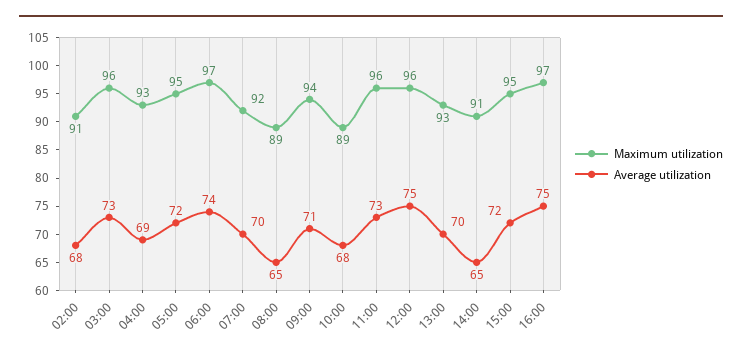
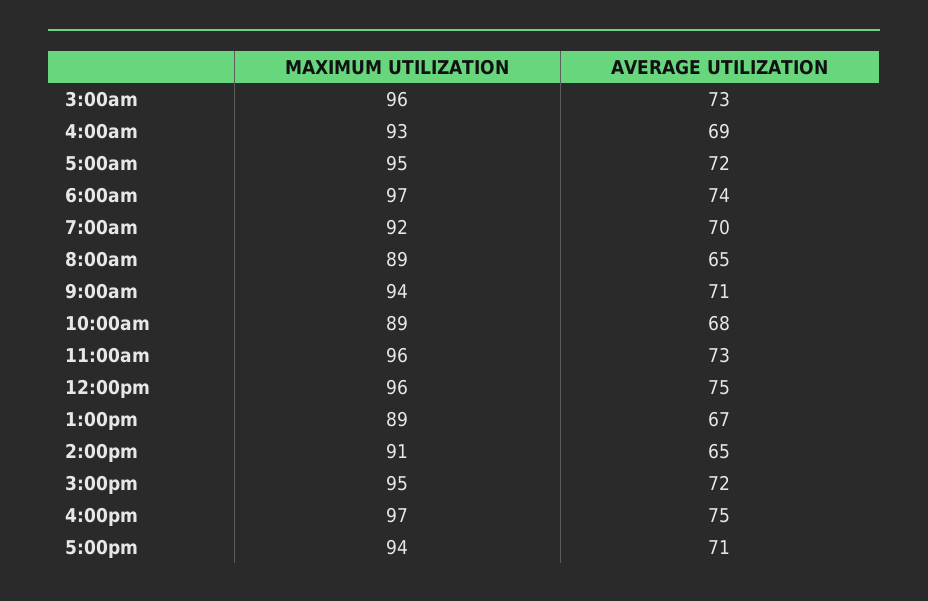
Maximum utilization, 02:00: 91 -> none
Average utilization, 02:00: 68 -> none
Maximum utilization, 13:00: 93 -> 89
Average utilization, 13:00: 70 -> 67
Maximum utilization, 5:00pm: none -> 94
Average utilization, 5:00pm: none -> 71

